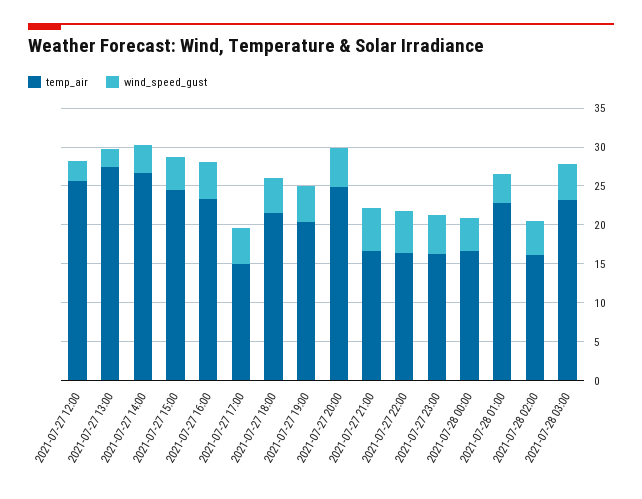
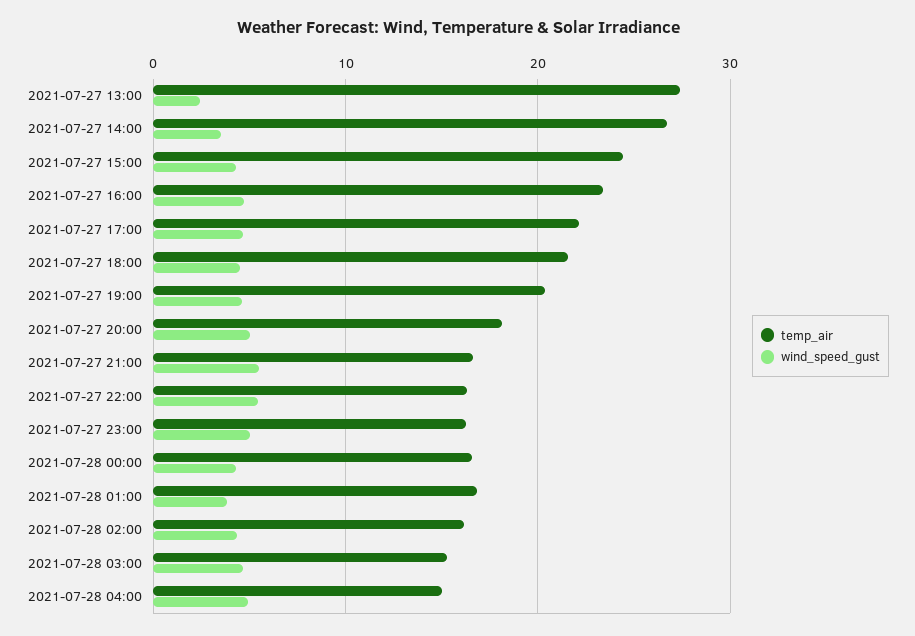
temp_air, 2021-07-27 12:00: 25 -> none
wind_speed_gust, 2021-07-27 12:00: 2.5 -> none
temp_air, 2021-07-27 17:00: 15 -> 22
temp_air, 2021-07-27 20:00: 25 -> 18
temp_air, 2021-07-28 01:00: 22.5 -> 17
temp_air, 2021-07-28 03:00: 22.5 -> 15
temp_air, 2021-07-28 04:00: none -> 15
wind_speed_gust, 2021-07-28 04:00: none -> 5

